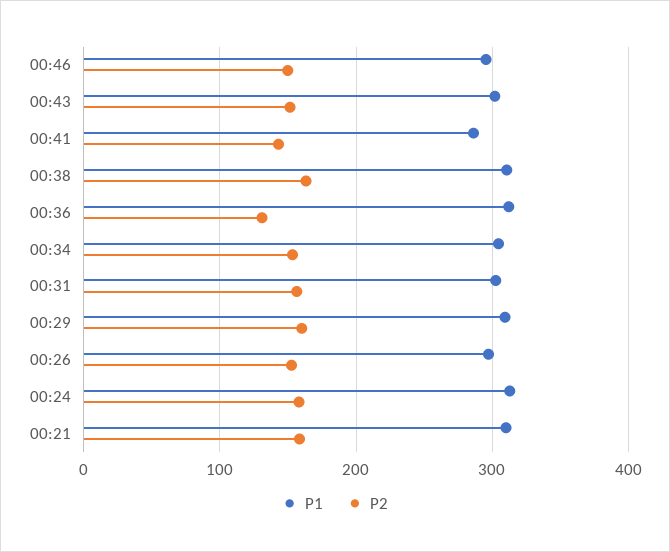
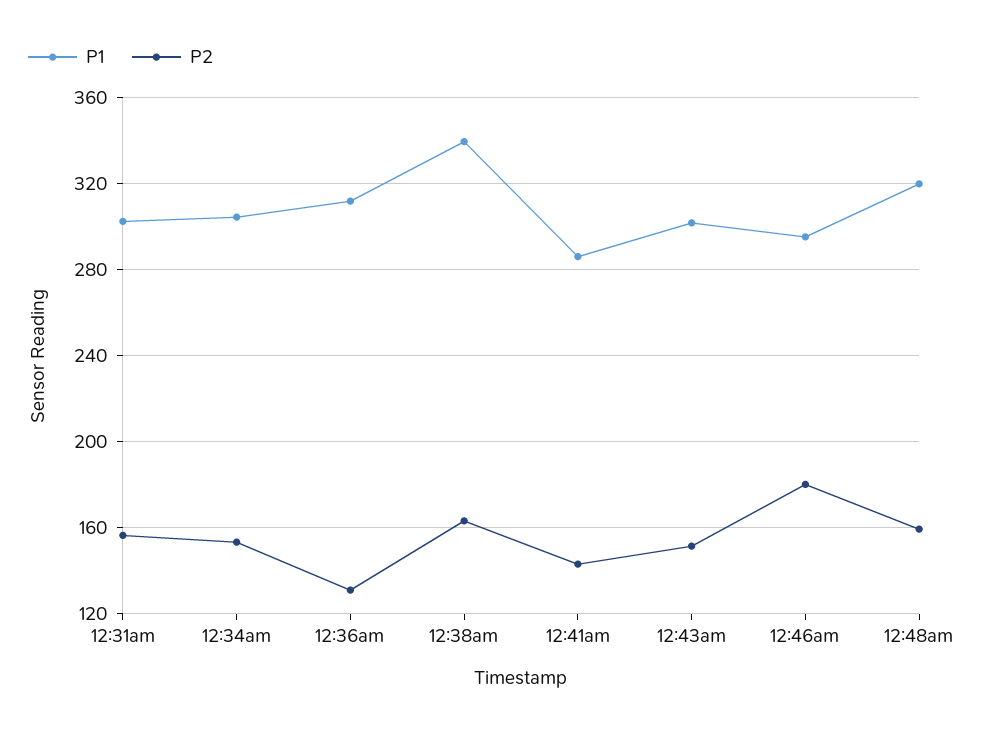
P2, 00:46: 150 -> 180
P1, 00:38: 310 -> 340
P1, 00:29: 310 -> none
P2, 00:29: 160 -> none
P1, 00:26: 300 -> none
P2, 00:26: 150 -> none
P1, 00:24: 310 -> none
P2, 00:24: 160 -> none
P1, 00:21: 310 -> none
P2, 00:21: 160 -> none
P1, 12:48am: none -> 320
P2, 12:48am: none -> 160

